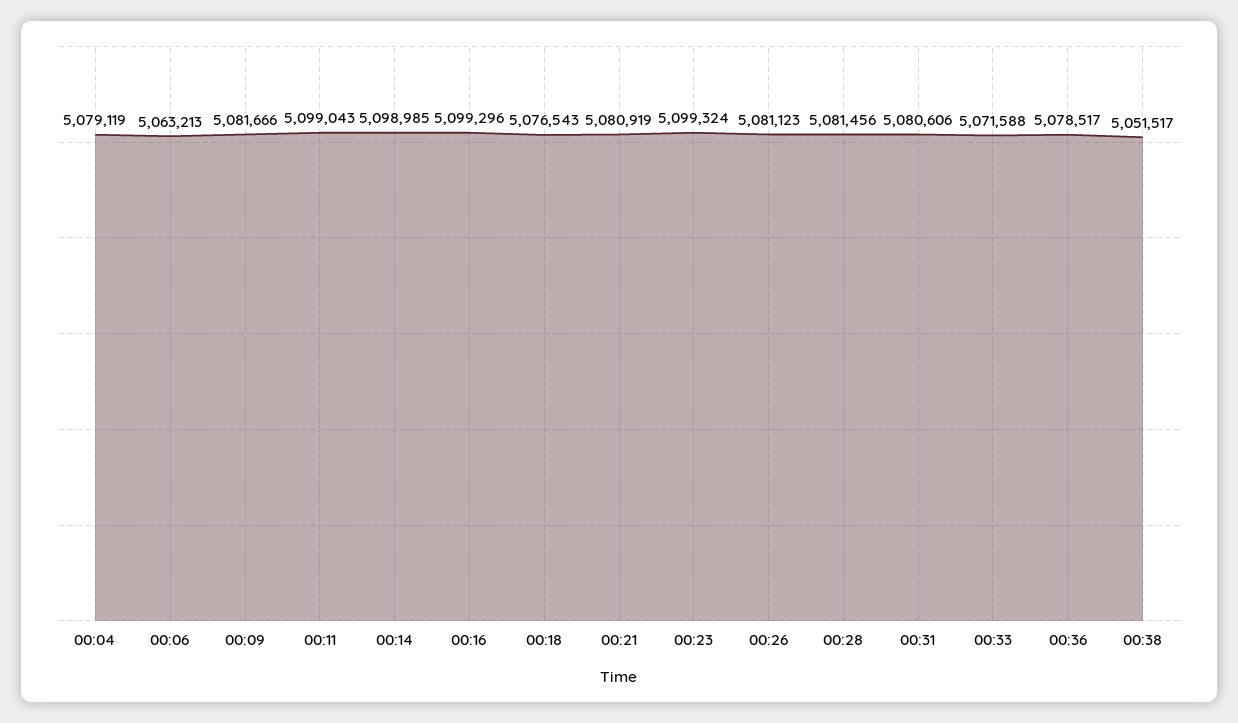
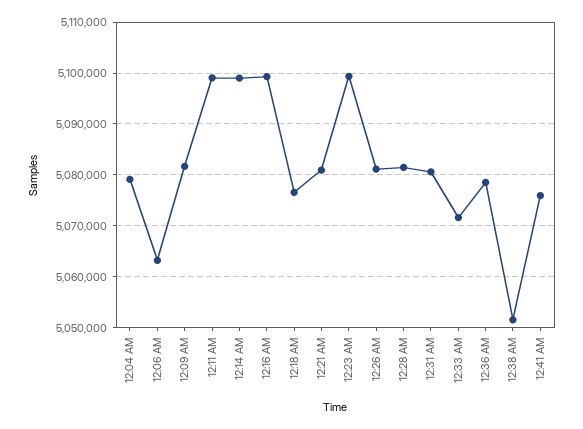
12:41 AM: none -> 5076000

